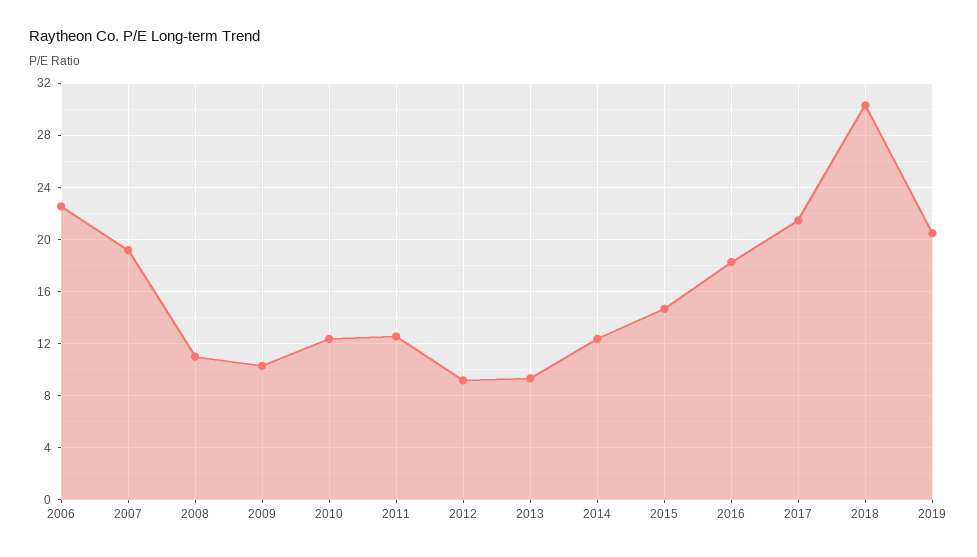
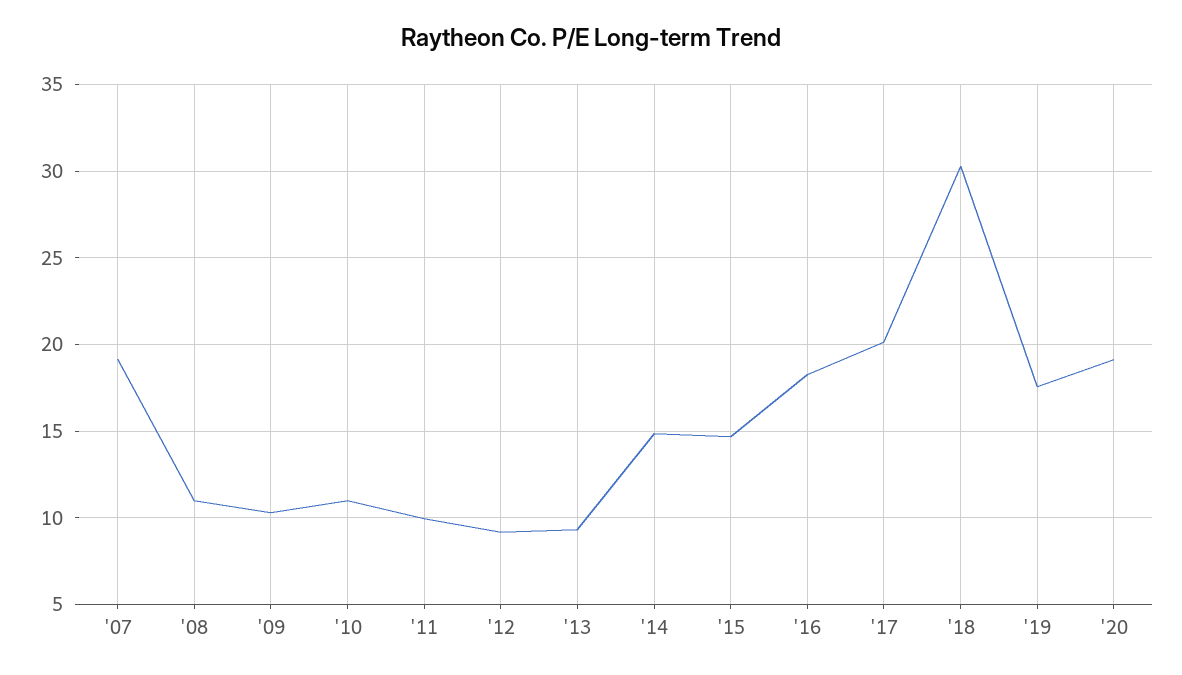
2006: 22.5 -> none
2010: 12.5 -> 11
2011: 12.5 -> 10
2014: 12.5 -> 15
2017: 21.5 -> 20
2019: 20.5 -> 17.5
'20: none -> 19

